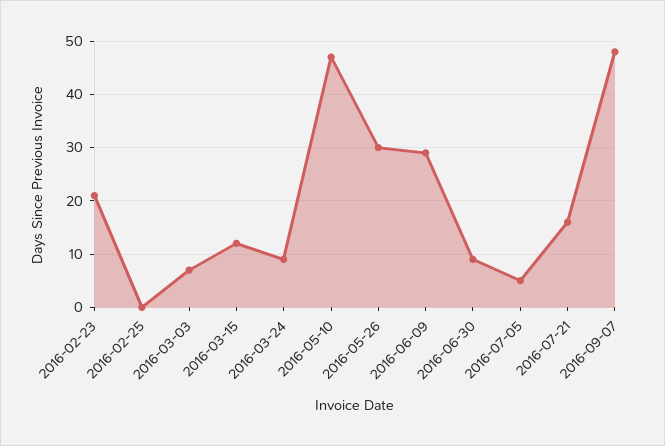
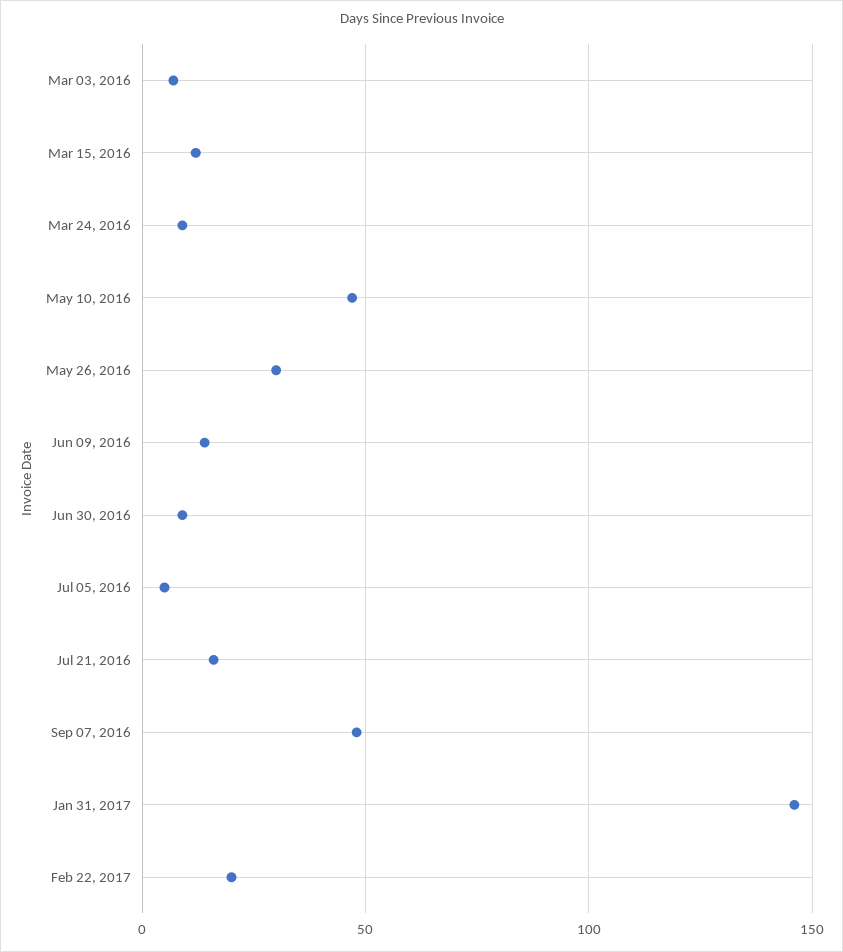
2016-02-23: 20 -> none
2016-02-25: 0 -> none
2016-06-09: 30 -> 15
Jan 31, 2017: none -> 145
Feb 22, 2017: none -> 20

